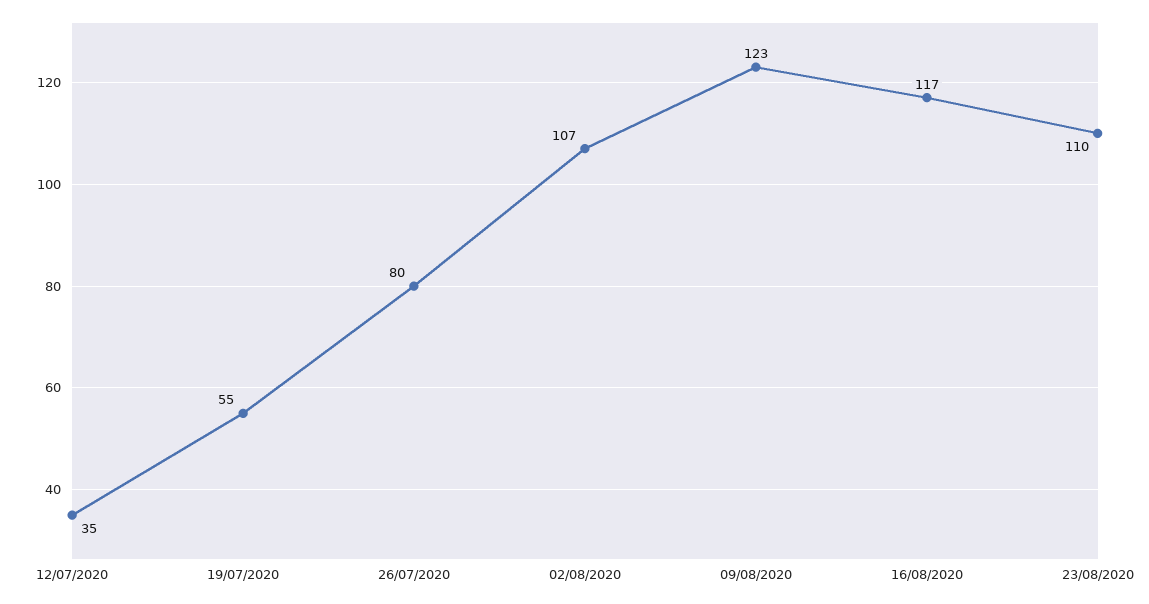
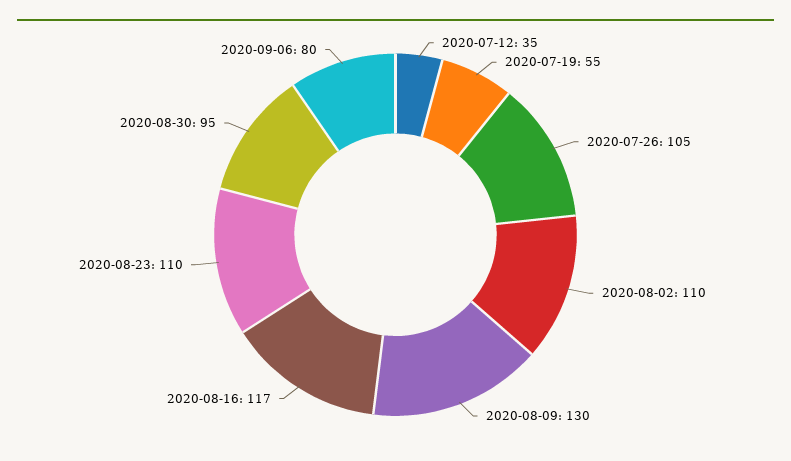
26/07/2020: 80 -> 105
02/08/2020: 107 -> 110
09/08/2020: 123 -> 130
2020-08-30: none -> 95
2020-09-06: none -> 80

